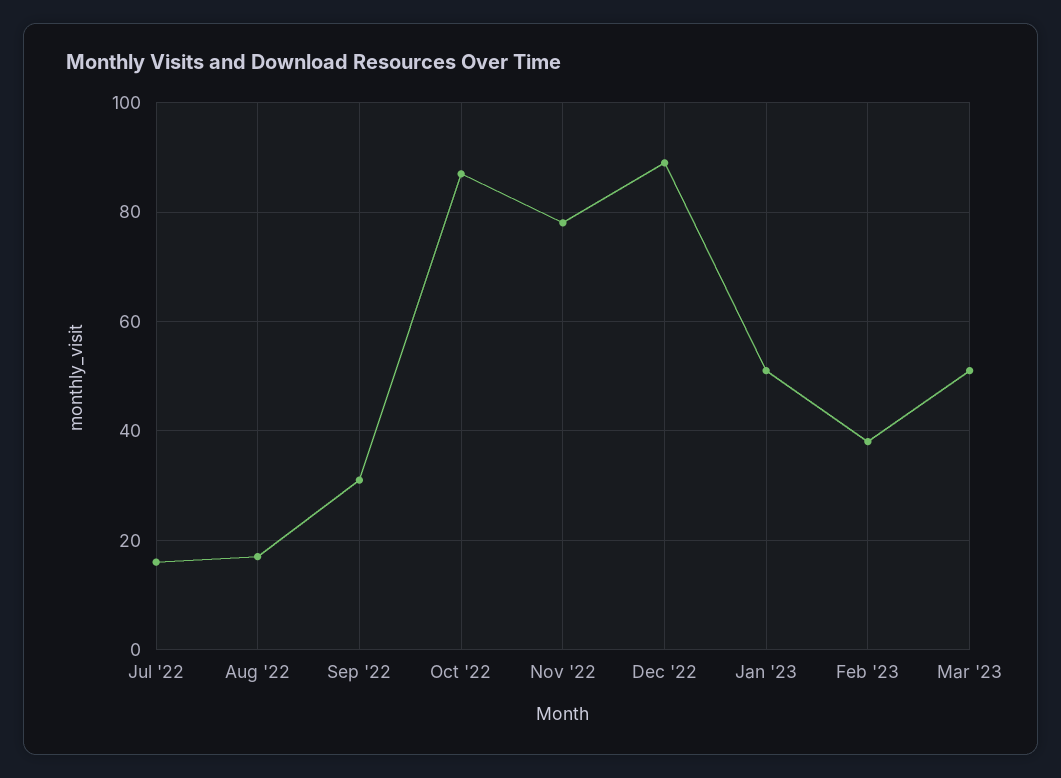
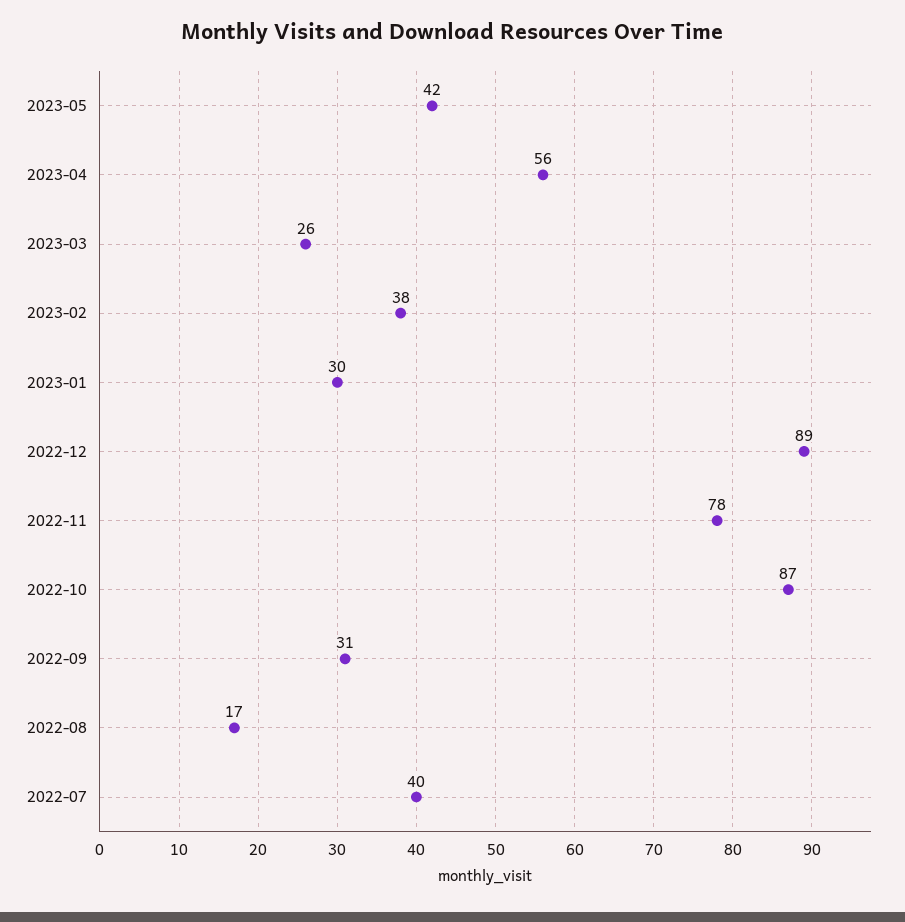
Jul '22: 15 -> 40
Jan '23: 50 -> 30
Mar '23: 50 -> 26
2023-05: none -> 42
2023-04: none -> 56

